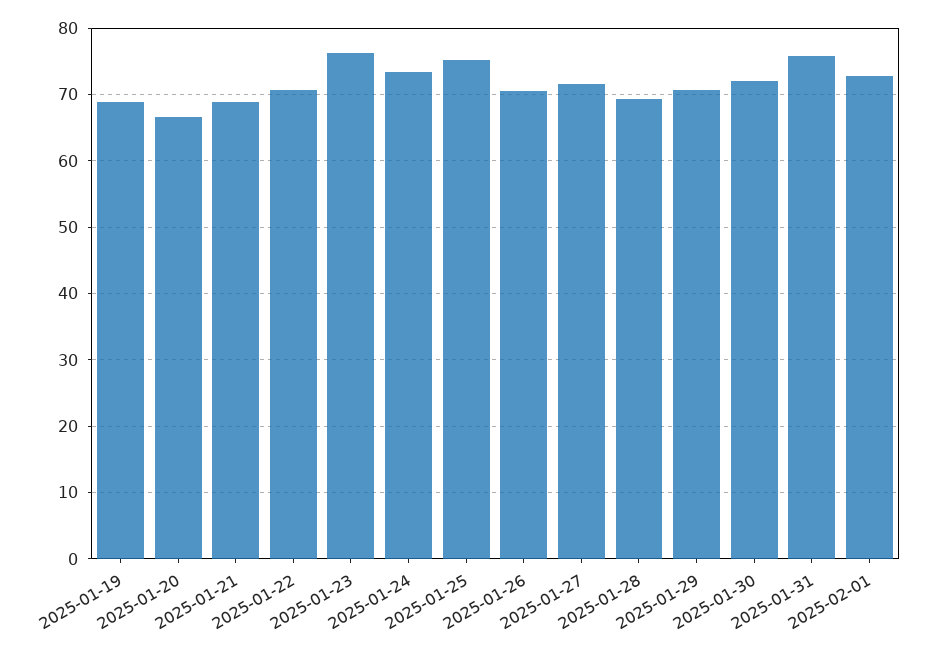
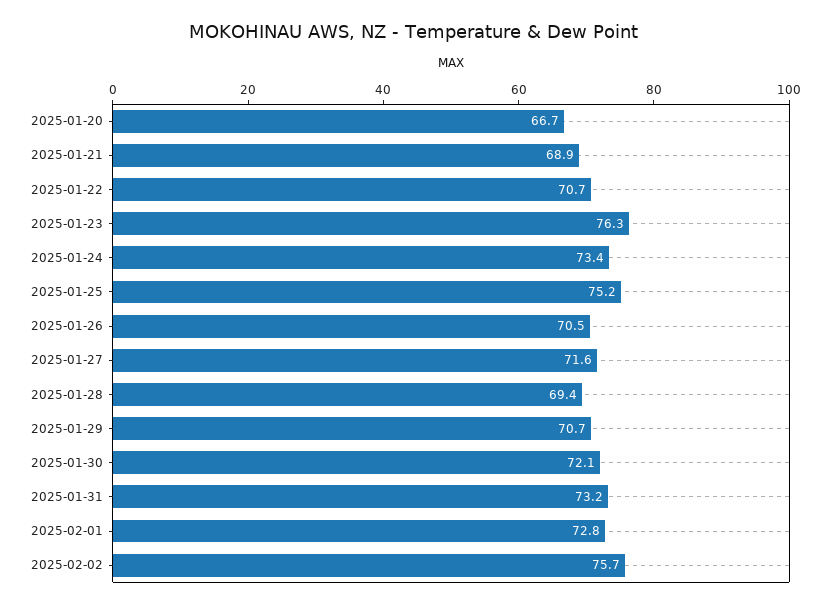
2025-01-19: 69 -> none
2025-01-31: 76 -> 73.2
2025-02-02: none -> 75.7

